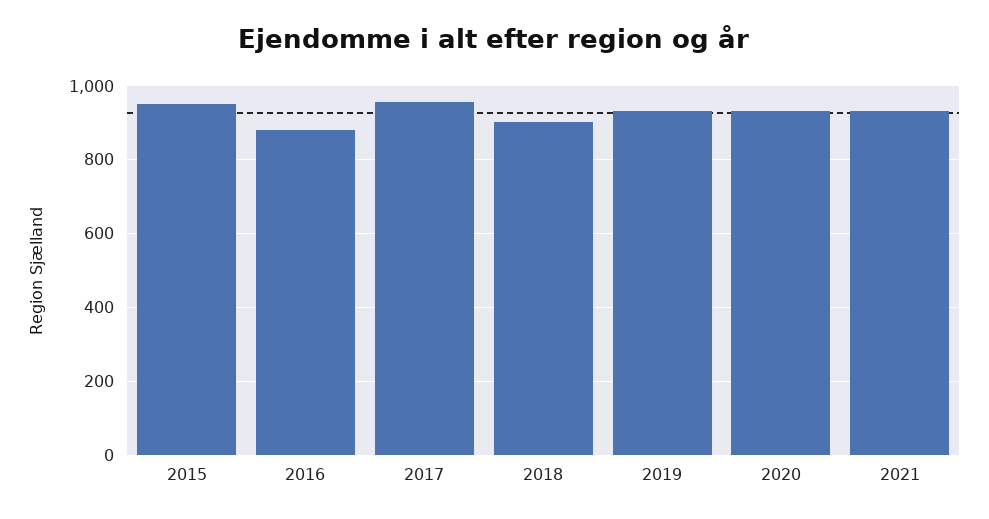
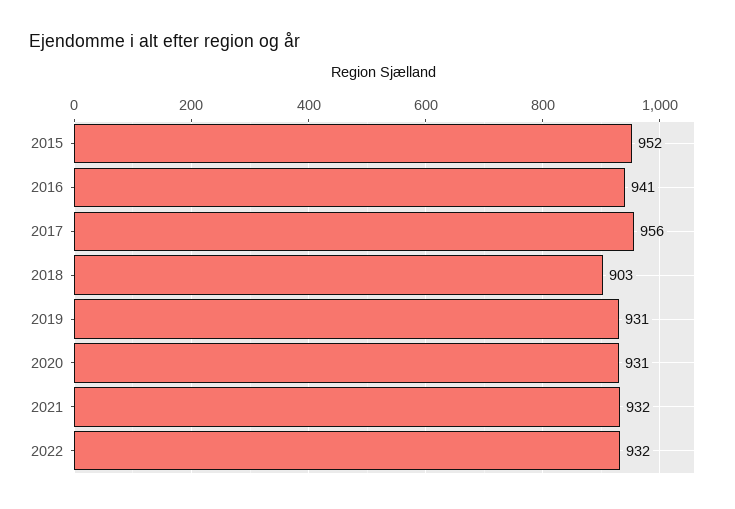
2016: 880 -> 941
2022: none -> 932

